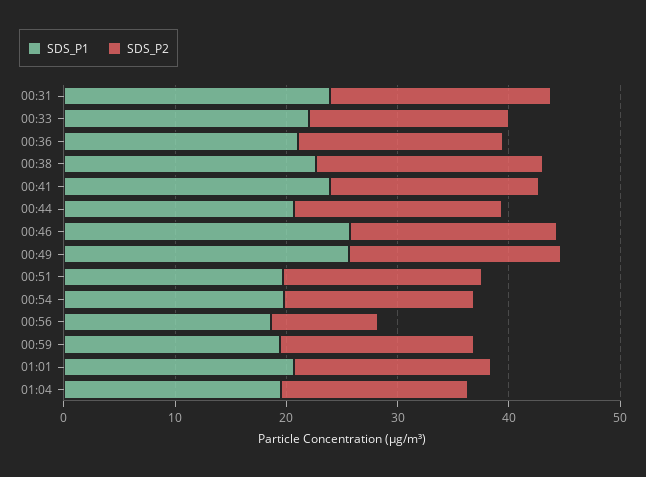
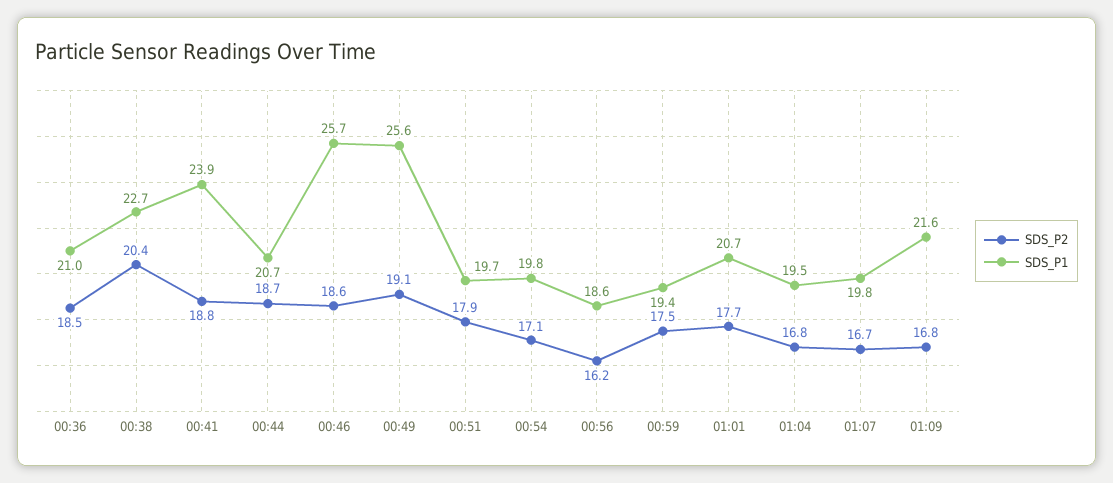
SDS_P1, 00:31: 24 -> none
SDS_P2, 00:31: 20 -> none
SDS_P1, 00:33: 22 -> none
SDS_P2, 00:33: 18 -> none
SDS_P2, 00:56: 10 -> 16.2
SDS_P2, 01:07: none -> 16.7
SDS_P1, 01:07: none -> 19.8
SDS_P2, 01:09: none -> 16.8
SDS_P1, 01:09: none -> 21.6

